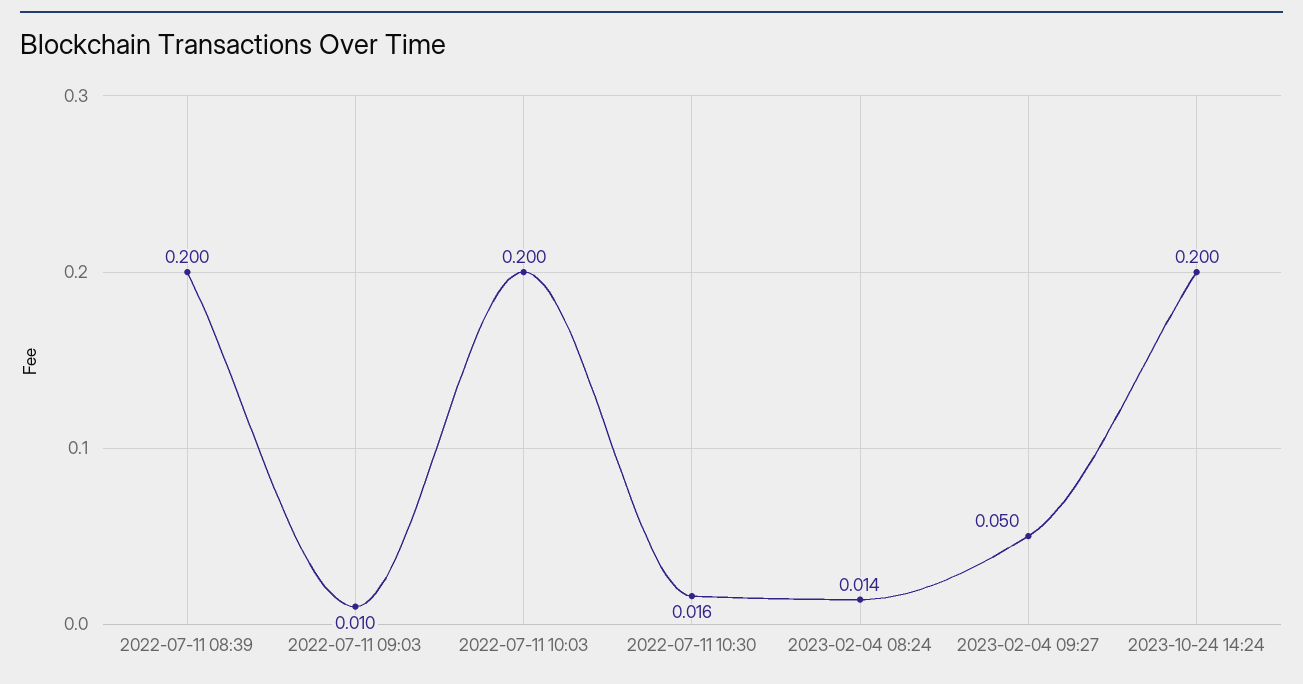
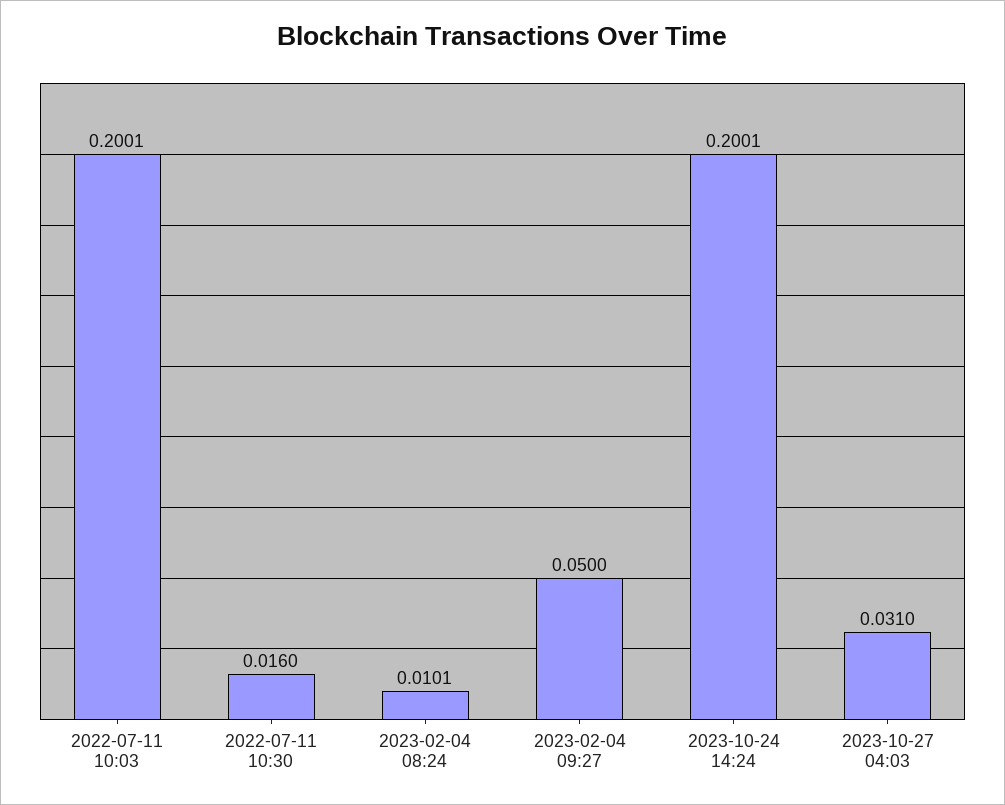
2022-07-11 08:39: 0.2 -> none
2022-07-11 09:03: 0.01 -> none
2023-02-04 08:24: 0.014 -> 0.0101
2023-10-27 04:03: none -> 0.031

